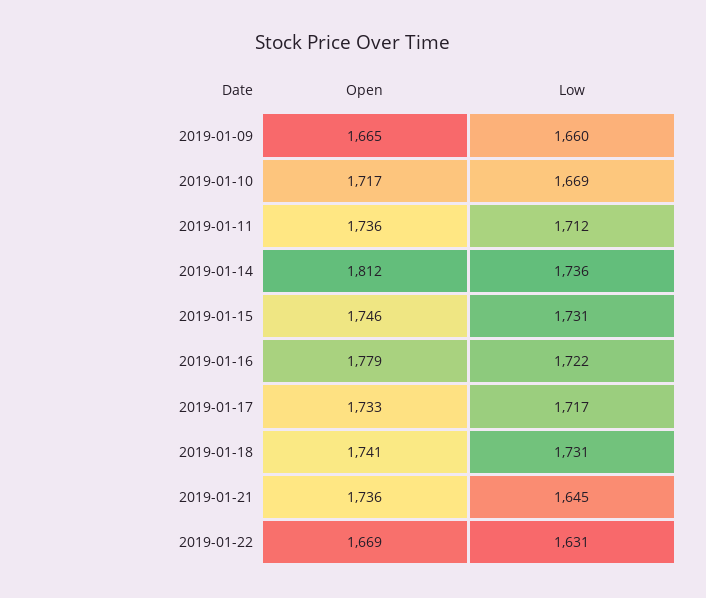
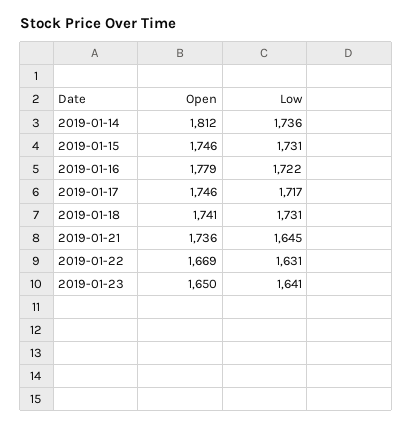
Open, 2019-01-09: 1665 -> none
Low, 2019-01-09: 1660 -> none
Open, 2019-01-10: 1717 -> none
Low, 2019-01-10: 1669 -> none
Open, 2019-01-11: 1736 -> none
Low, 2019-01-11: 1712 -> none
Open, 2019-01-17: 1733 -> 1746
Open, 2019-01-23: none -> 1650
Low, 2019-01-23: none -> 1641

